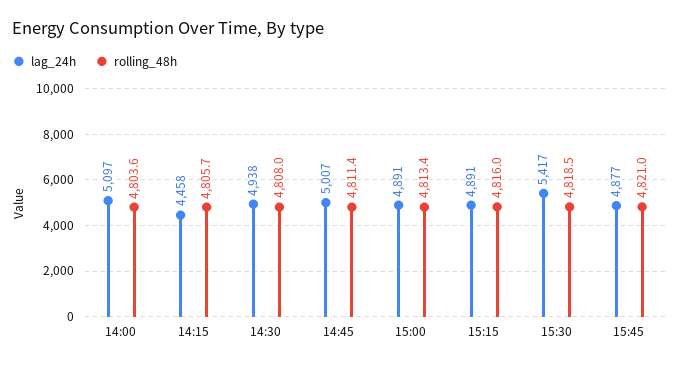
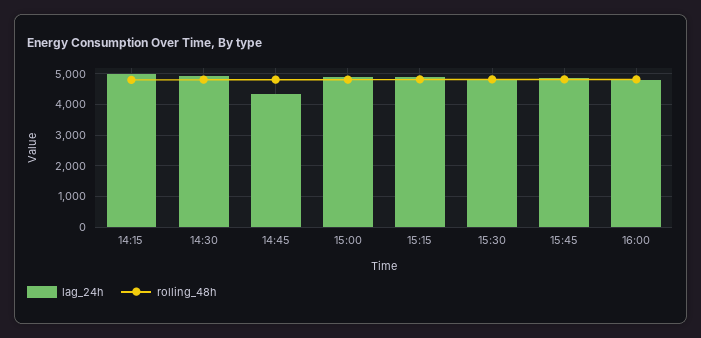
lag_24h, 14:00: 5097 -> none
rolling_48h, 14:00: 4803.6 -> none
lag_24h, 14:15: 4458 -> 5000
lag_24h, 14:45: 5007 -> 4400
lag_24h, 15:30: 5417 -> 4800
lag_24h, 16:00: none -> 4800
rolling_48h, 16:00: none -> 4800

